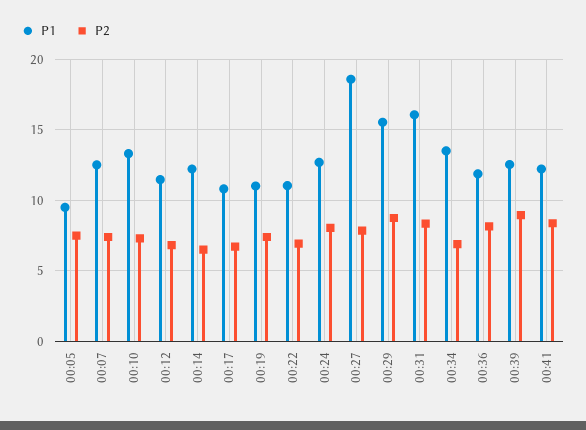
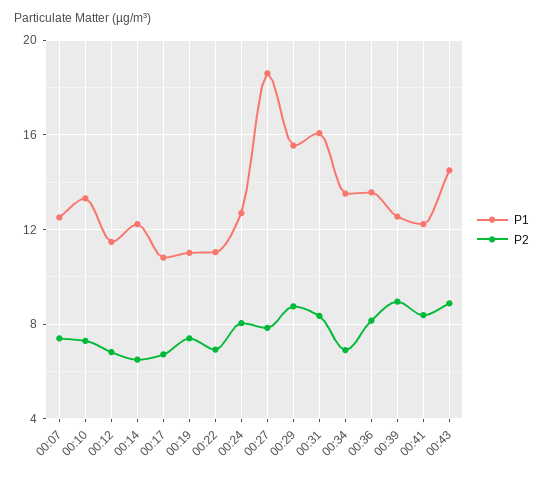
P1, 00:05: 9.5 -> none
P2, 00:05: 7.5 -> none
P1, 00:36: 12 -> 13.5
P1, 00:43: none -> 14.5
P2, 00:43: none -> 9

